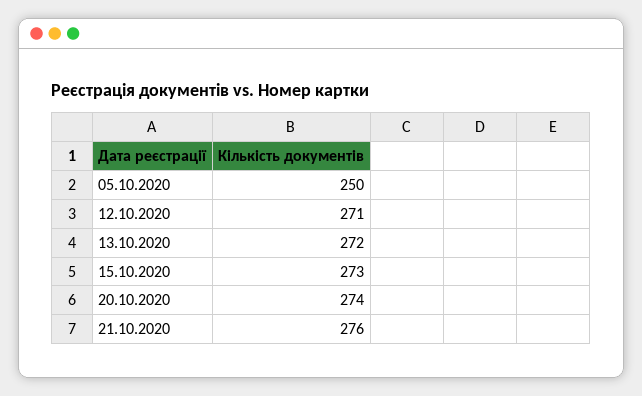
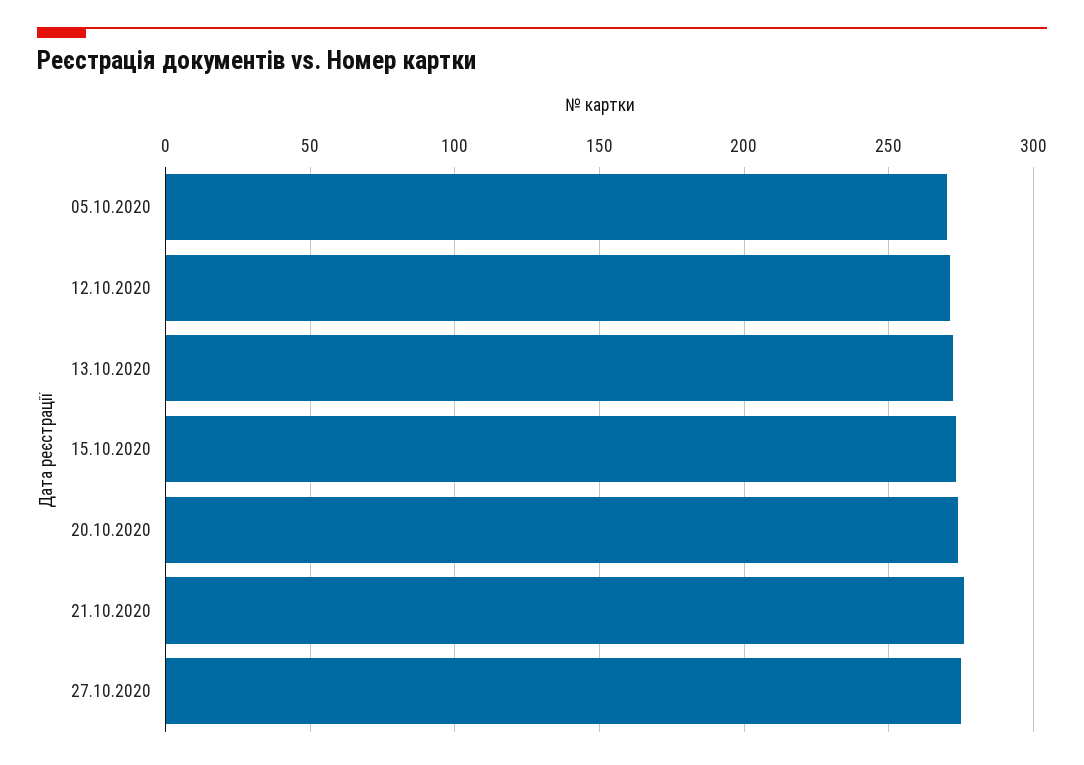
05.10.2020: 250 -> 270
27.10.2020: none -> 275

